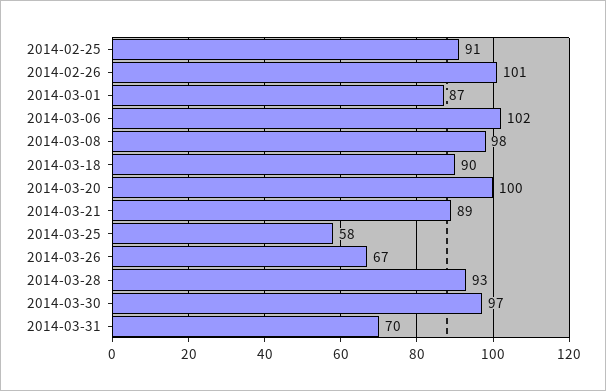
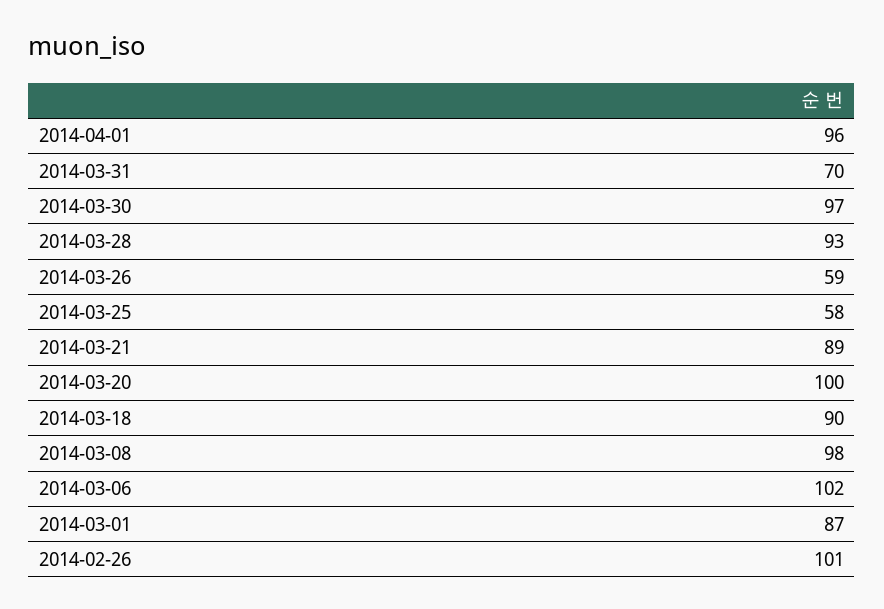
2014-02-25: 91 -> none
2014-03-26: 67 -> 59
2014-04-01: none -> 96

